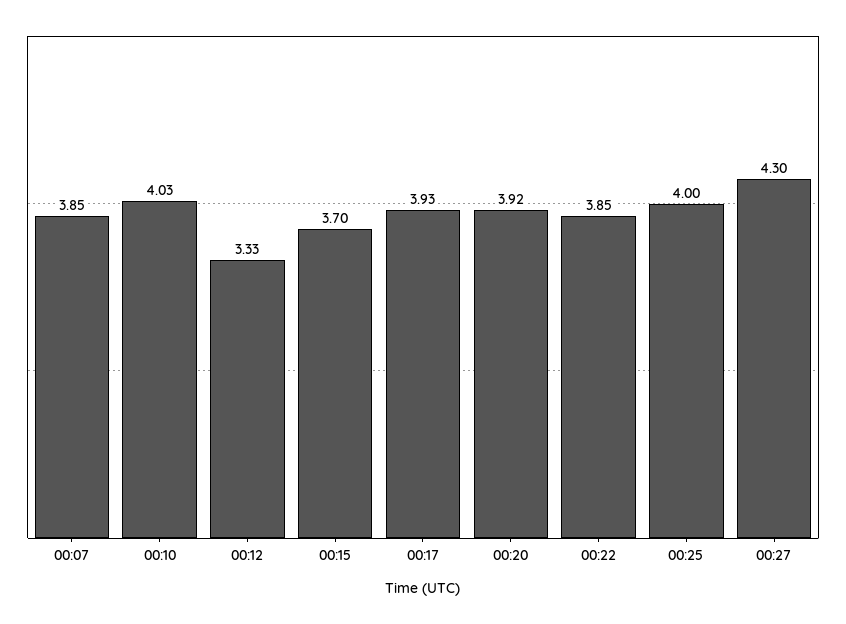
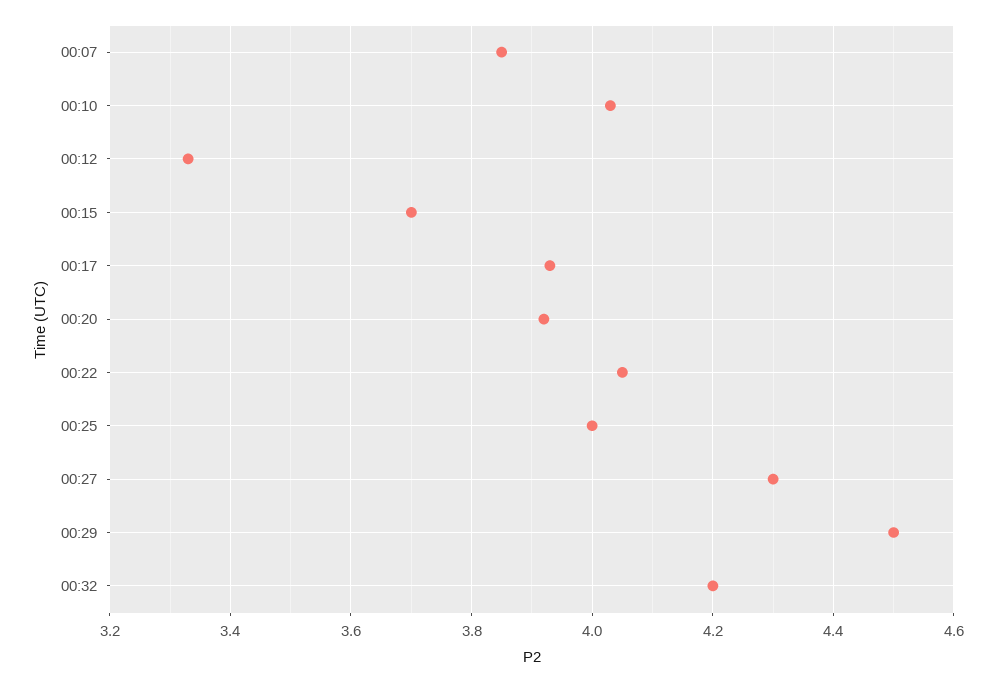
00:22: 3.85 -> 4.05
00:29: none -> 4.5
00:32: none -> 4.2

